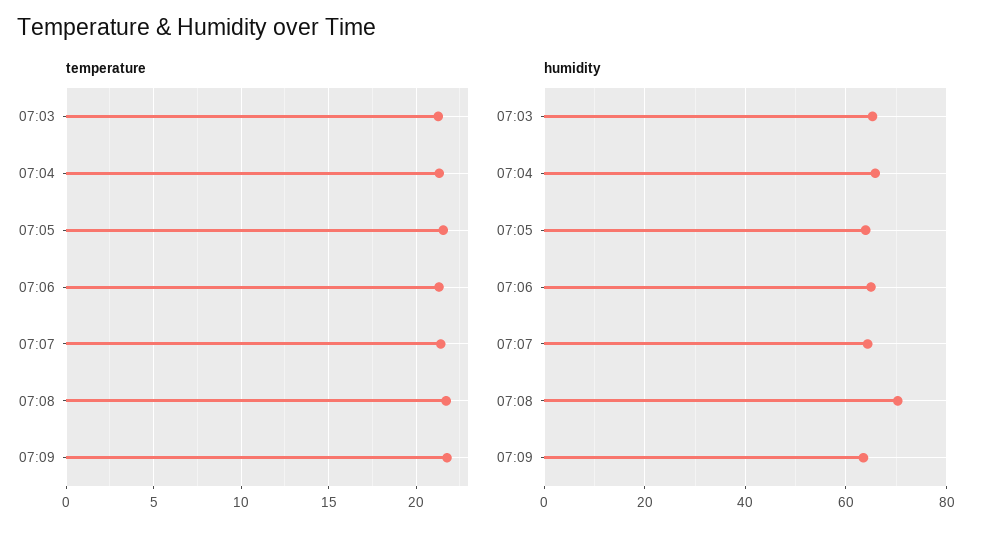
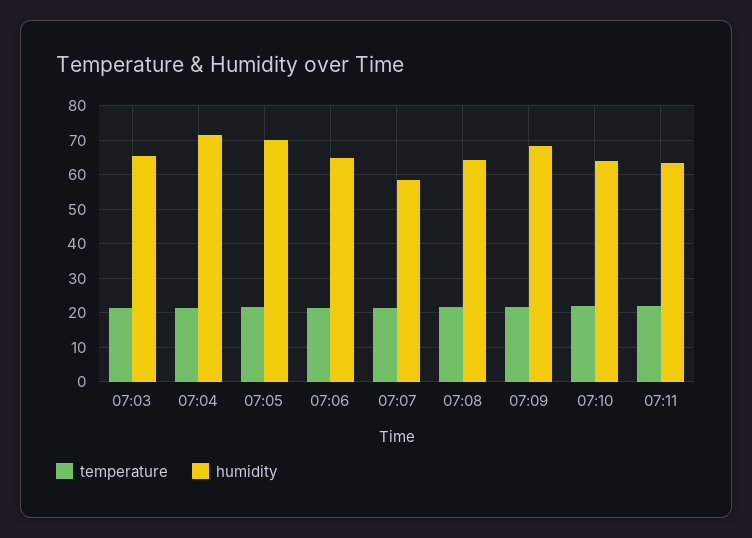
humidity, 07:04: 66 -> 72
humidity, 07:05: 64 -> 70
humidity, 07:07: 64 -> 58
humidity, 07:08: 70 -> 64
humidity, 07:09: 64 -> 68
temperature, 07:10: none -> 22
humidity, 07:10: none -> 64
temperature, 07:11: none -> 22
humidity, 07:11: none -> 64

